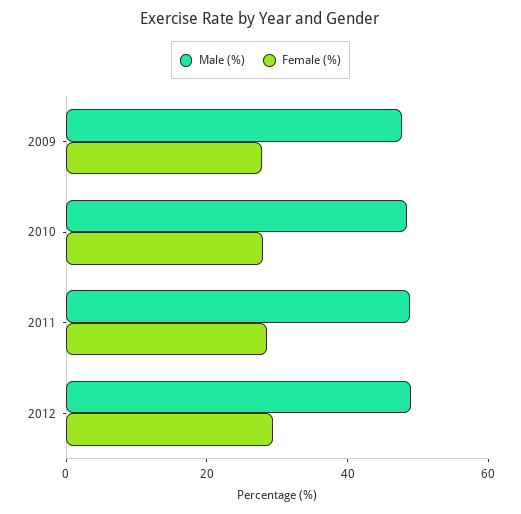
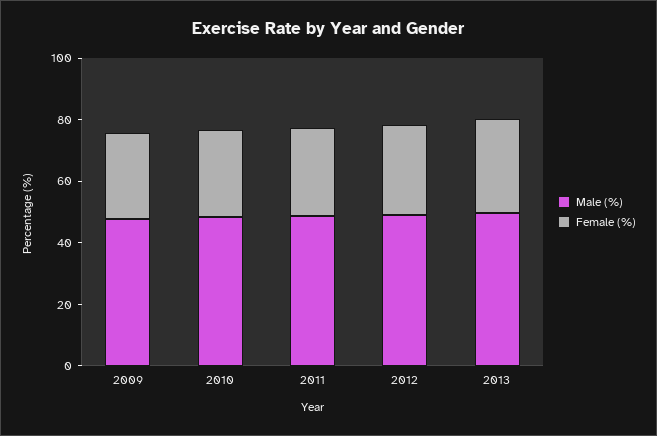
Male (%), 2013: none -> 50
Female (%), 2013: none -> 30

